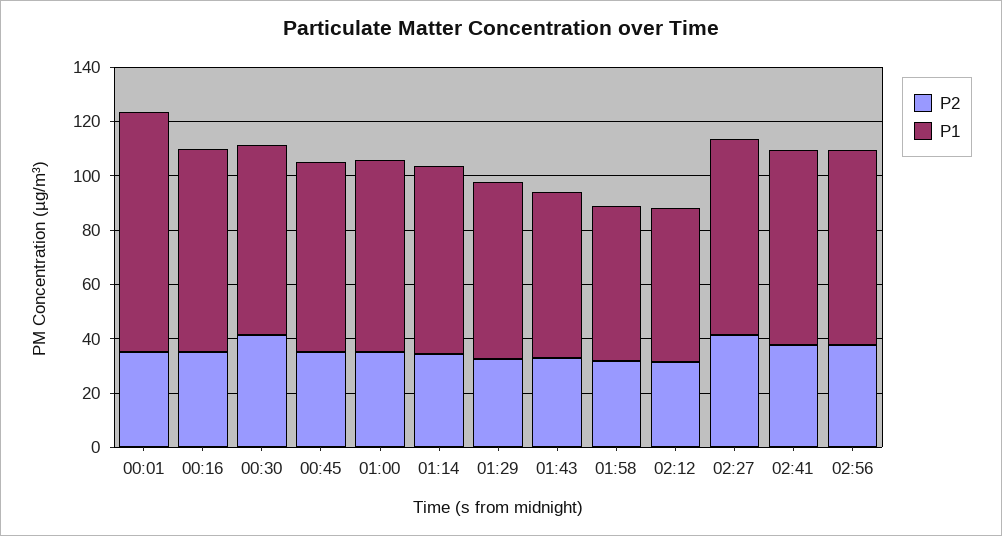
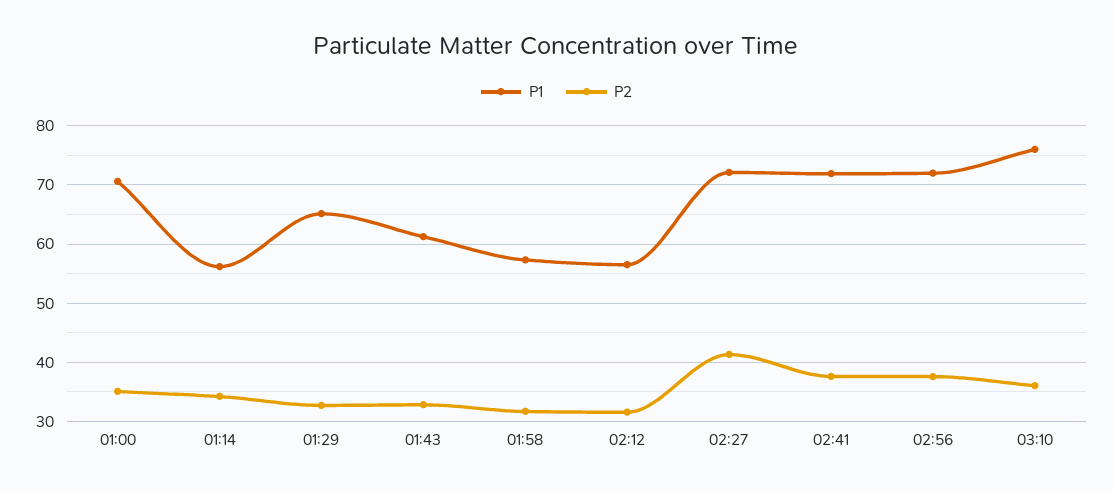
P2, 00:01: 35 -> none
P1, 00:01: 90 -> none
P2, 00:16: 35 -> none
P1, 00:16: 75 -> none
P2, 00:30: 40 -> none
P1, 00:30: 70 -> none
P2, 00:45: 35 -> none
P1, 00:45: 70 -> none
P1, 01:14: 70 -> 56
P1, 03:10: none -> 76
P2, 03:10: none -> 36

